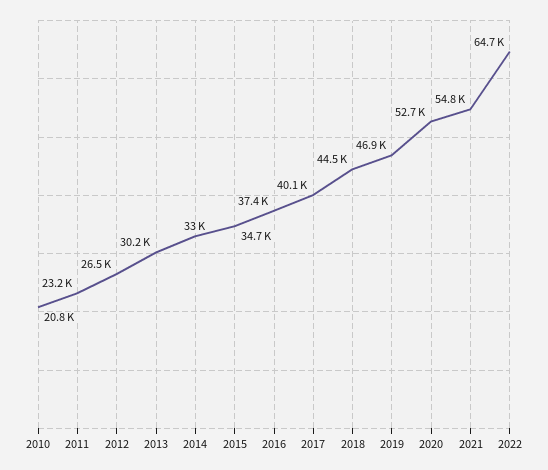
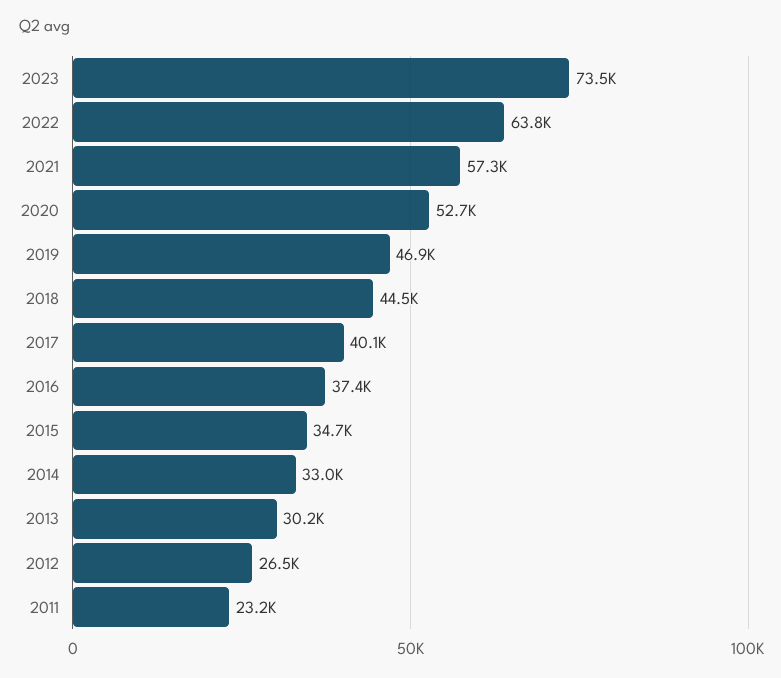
2010: 20800 -> none
2021: 54800 -> 57300
2022: 64700 -> 63800
2023: none -> 73500

